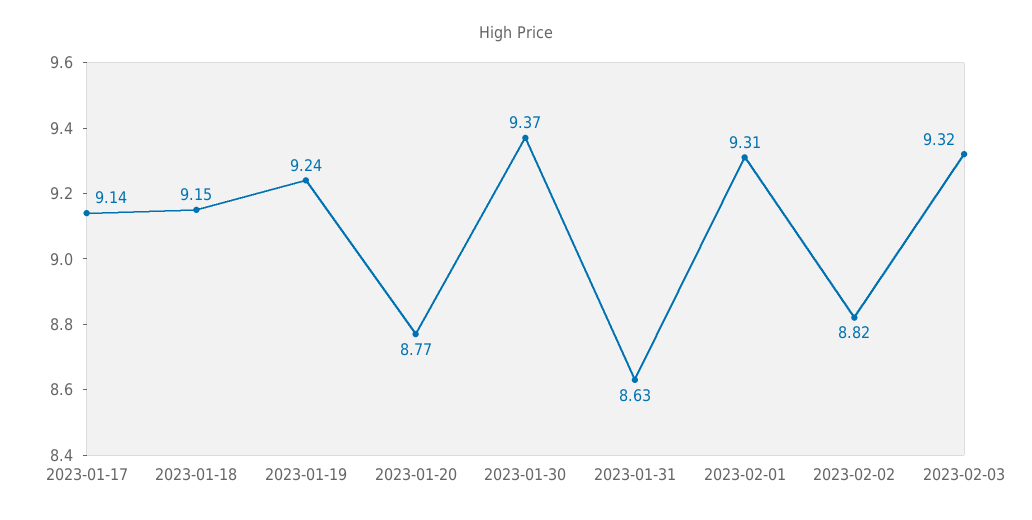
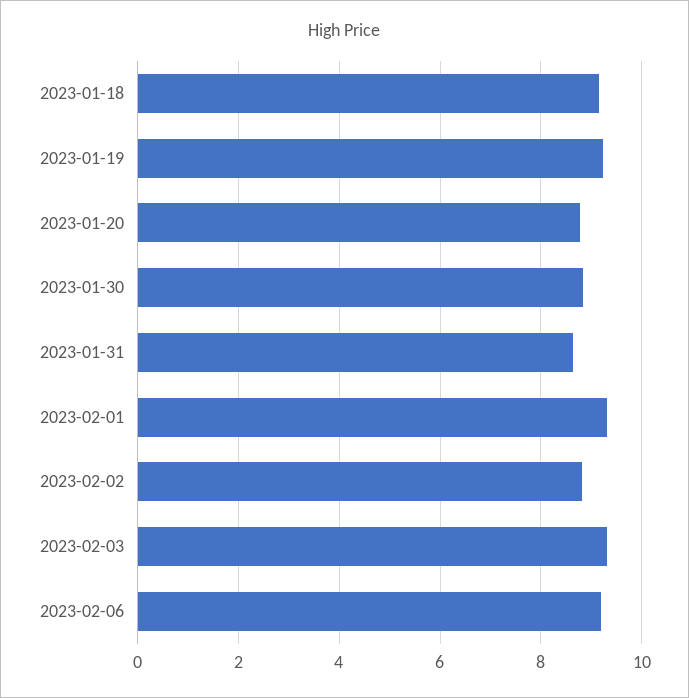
2023-01-17: 9.14 -> none
2023-01-30: 9.37 -> 8.8
2023-02-06: none -> 9.2

